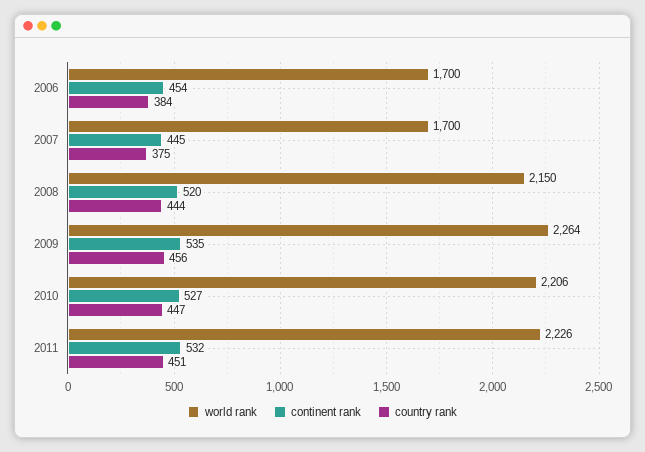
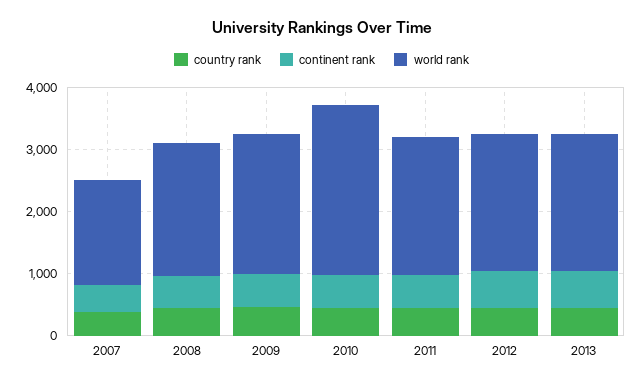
world rank, 2006: 1700 -> none
continent rank, 2006: 454 -> none
country rank, 2006: 384 -> none
world rank, 2010: 2206 -> 2800
country rank, 2012: none -> 400
continent rank, 2012: none -> 600
world rank, 2012: none -> 2200
country rank, 2013: none -> 400
continent rank, 2013: none -> 600
world rank, 2013: none -> 2200

